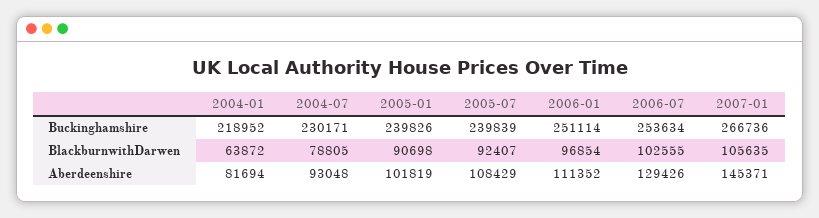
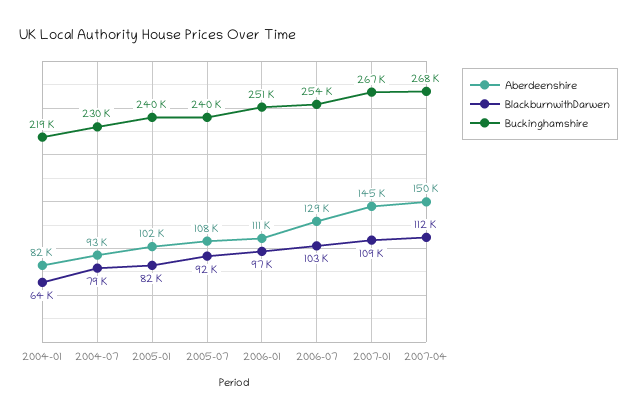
BlackburnwithDarwen, 2005-01: 90698 -> 82000
BlackburnwithDarwen, 2007-01: 105635 -> 109000
Aberdeenshire, 2007-04: none -> 150000
BlackburnwithDarwen, 2007-04: none -> 112000
Buckinghamshire, 2007-04: none -> 268000

